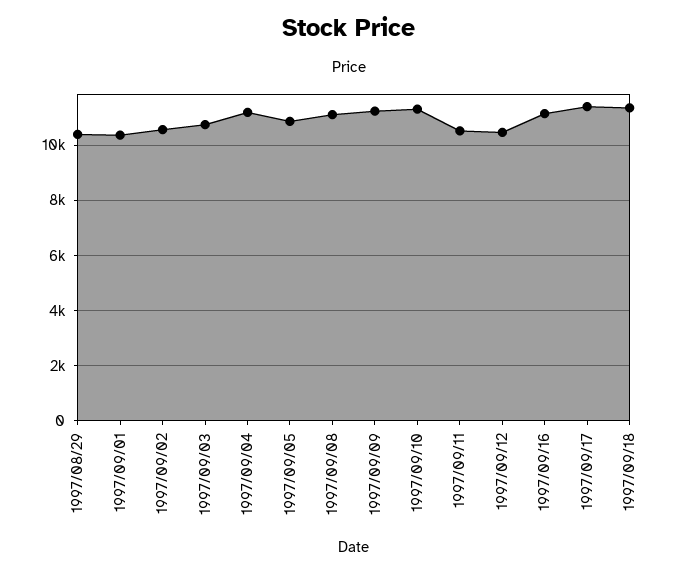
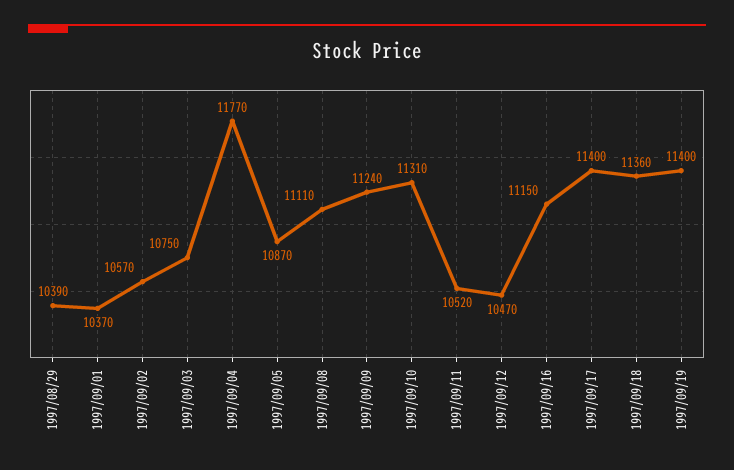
1997/09/04: 11250 -> 11770
1997/09/19: none -> 11400

